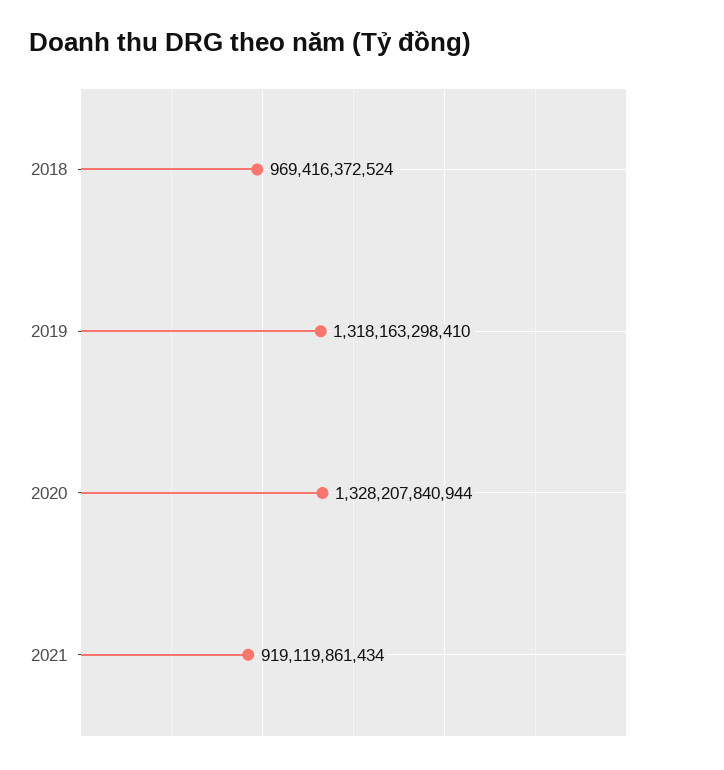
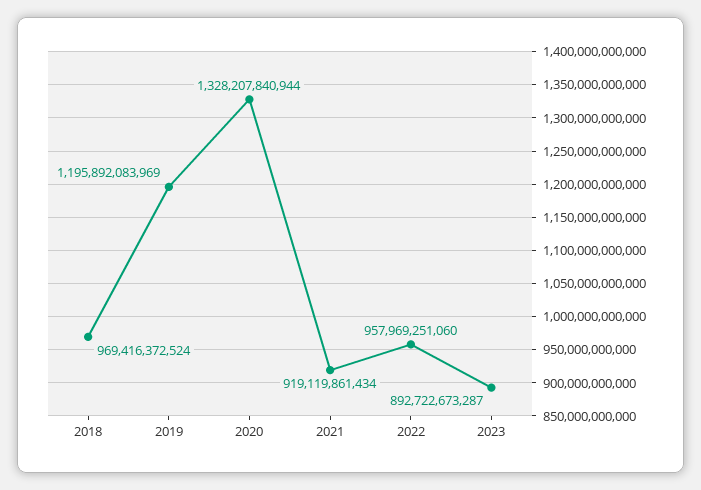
2019: 1318163298410 -> 1195892083969
2022: none -> 957969251060
2023: none -> 892722673287

